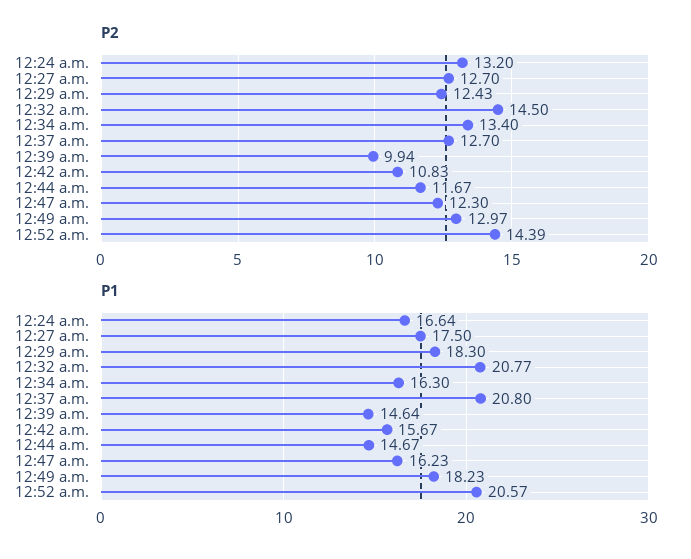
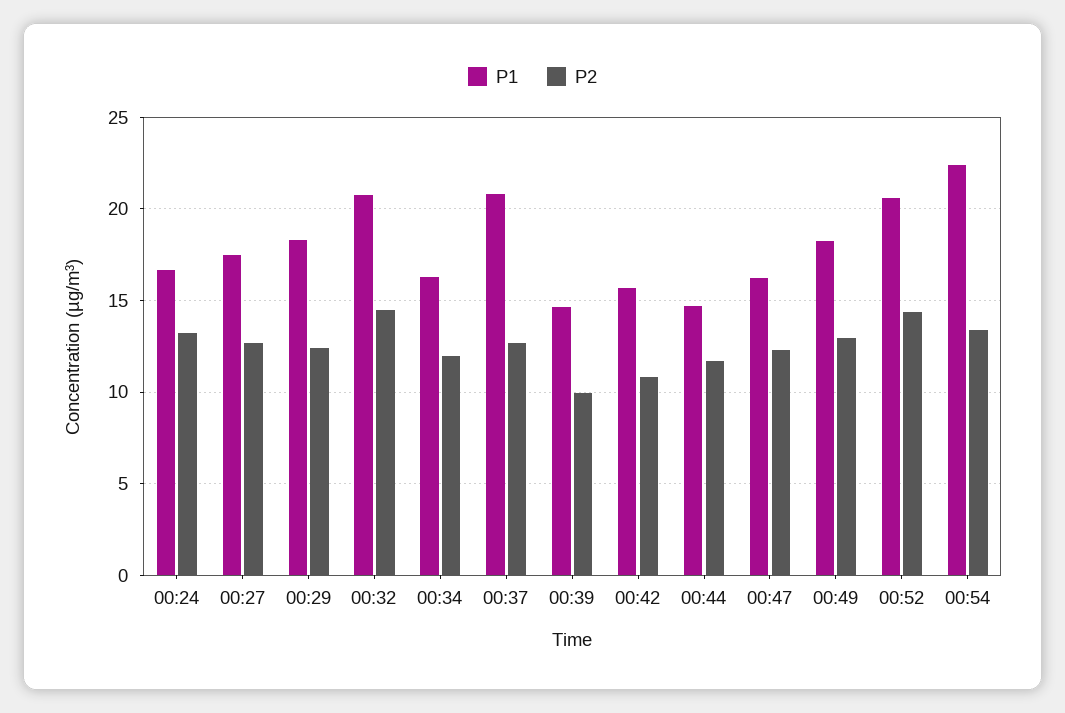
P2, 12:34 a.m.: 13.4 -> 12
P1, 00:54: none -> 22.5
P2, 00:54: none -> 13.5

